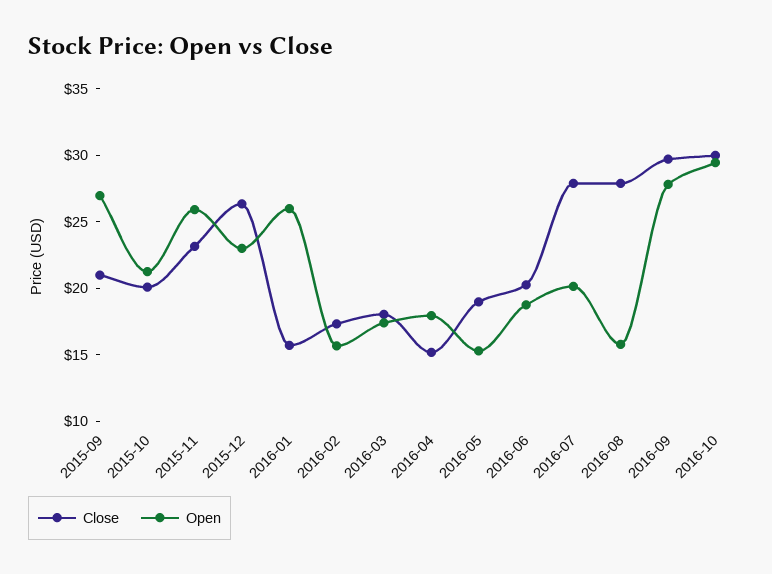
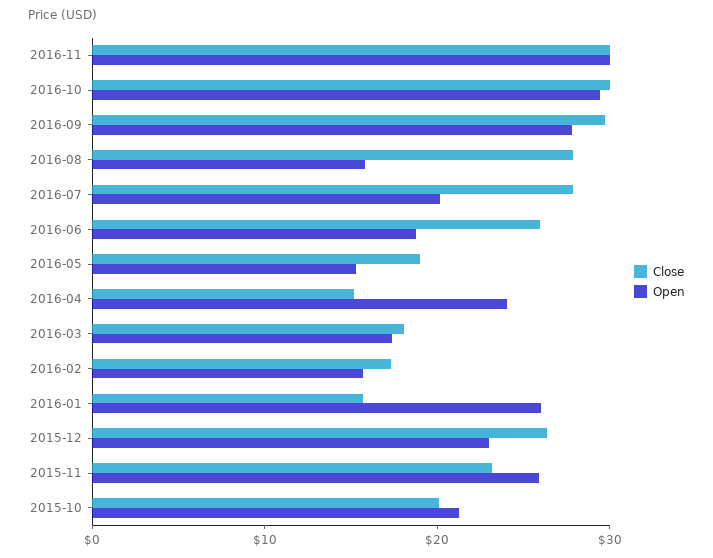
Close, 2015-09: 21 -> none
Open, 2015-09: 27 -> none
Open, 2016-04: 18 -> 24
Close, 2016-06: 20 -> 26
Close, 2016-11: none -> 30
Open, 2016-11: none -> 30

